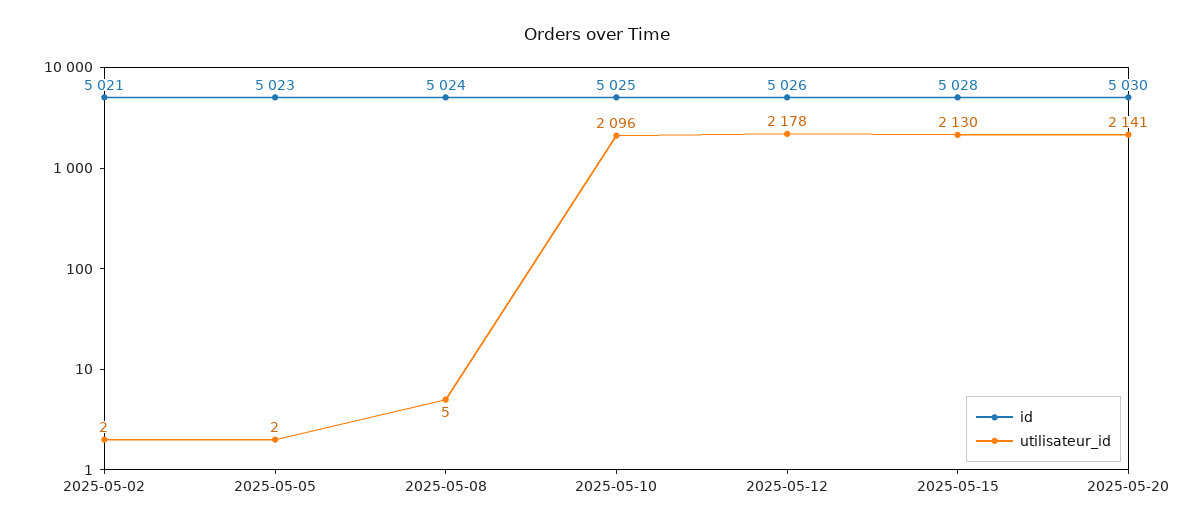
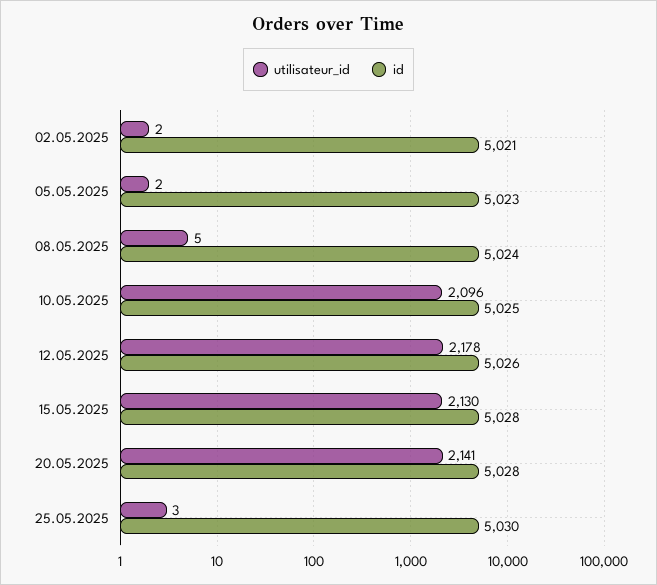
id, 2025-05-20: 5030 -> 5028
utilisateur_id, 25.05.2025: none -> 3
id, 25.05.2025: none -> 5030

